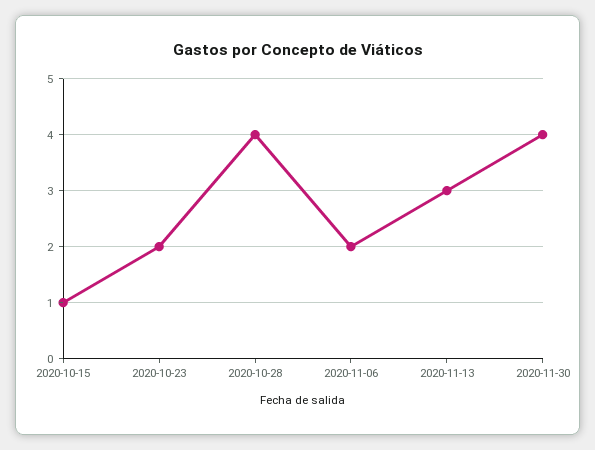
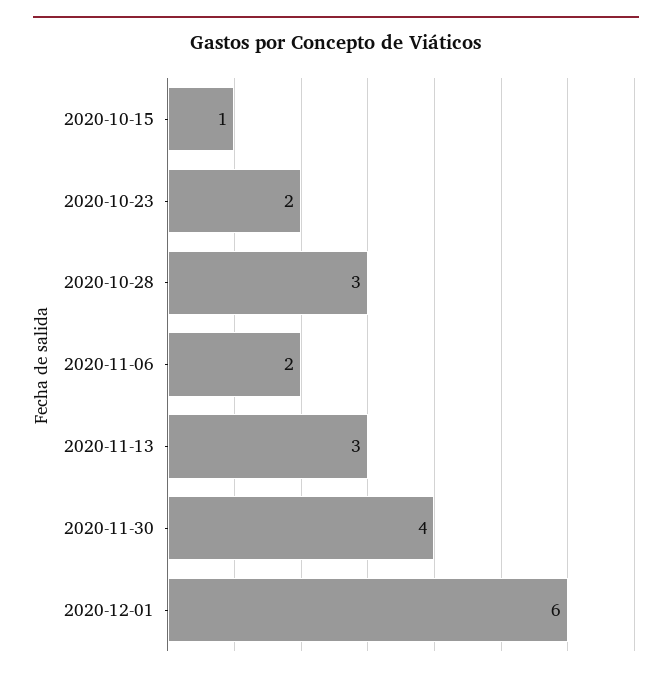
2020-10-28: 4 -> 3
2020-12-01: none -> 6

